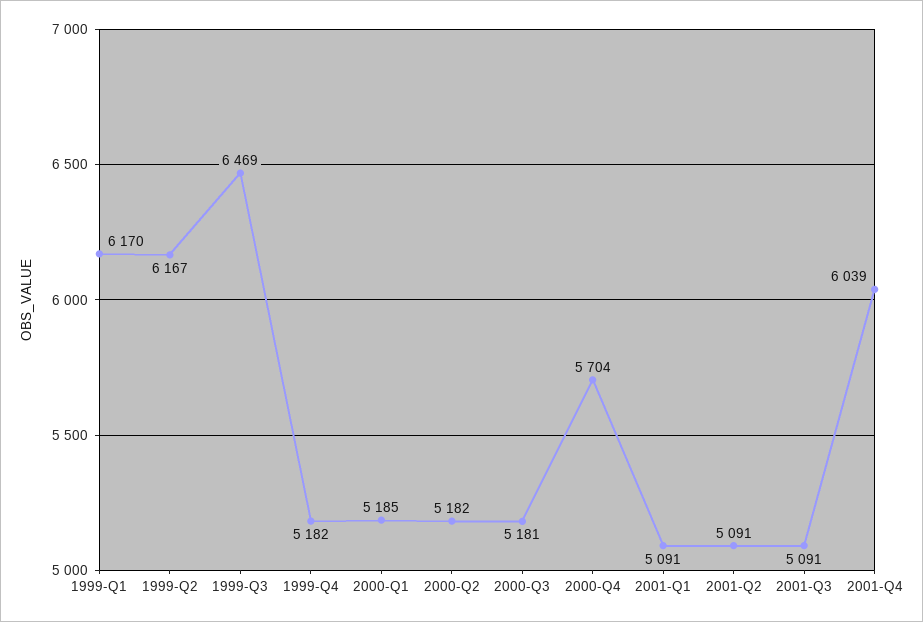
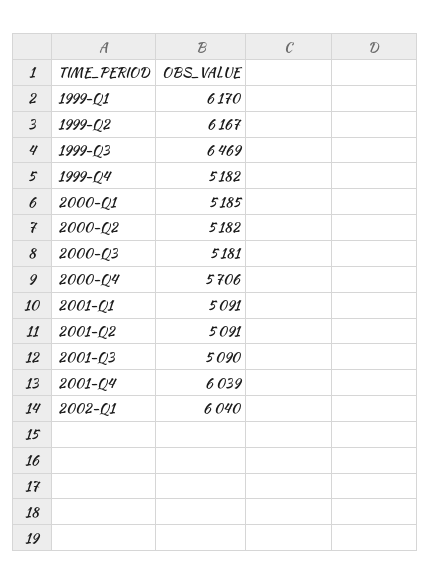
2000-Q4: 5704 -> 5706
2001-Q3: 5091 -> 5090
2002-Q1: none -> 6040

